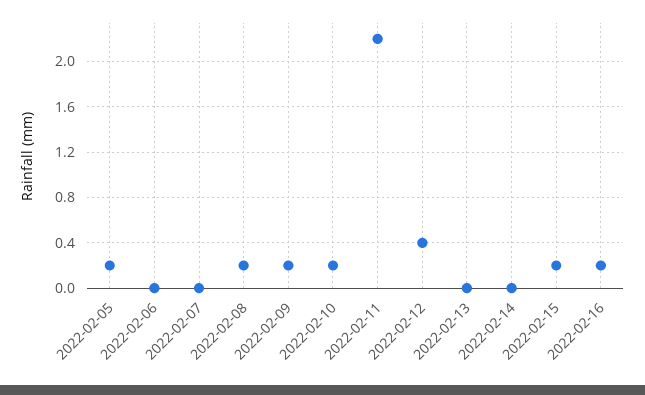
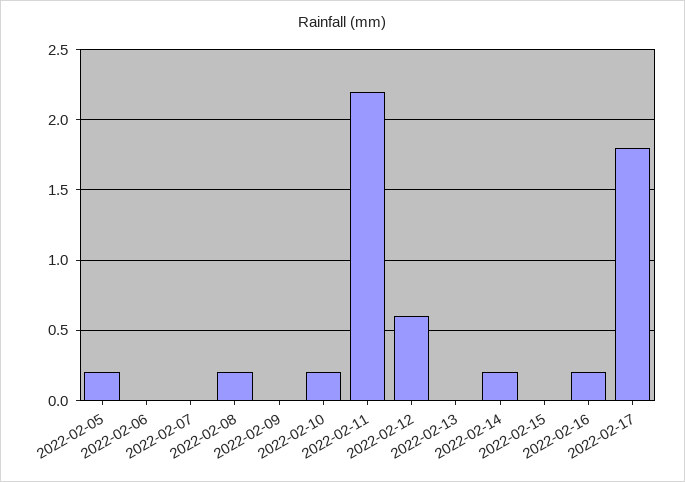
2022-02-09: 0.2 -> 0
2022-02-12: 0.4 -> 0.6
2022-02-14: 0 -> 0.2
2022-02-15: 0.2 -> 0
2022-02-17: none -> 1.8

